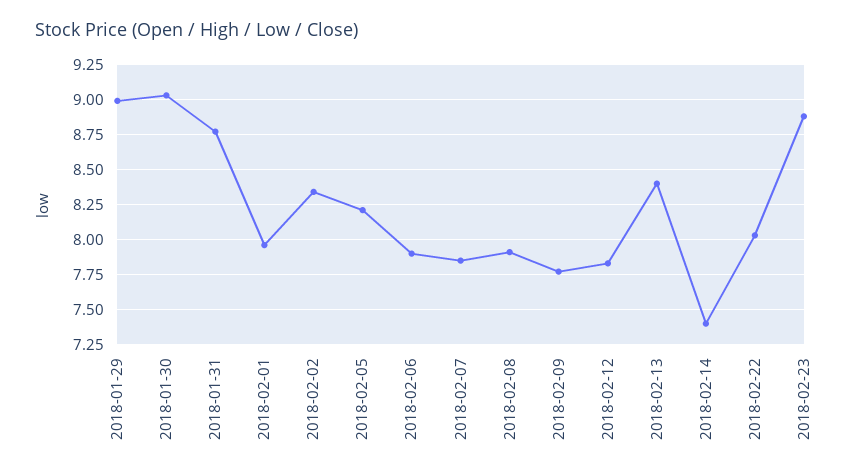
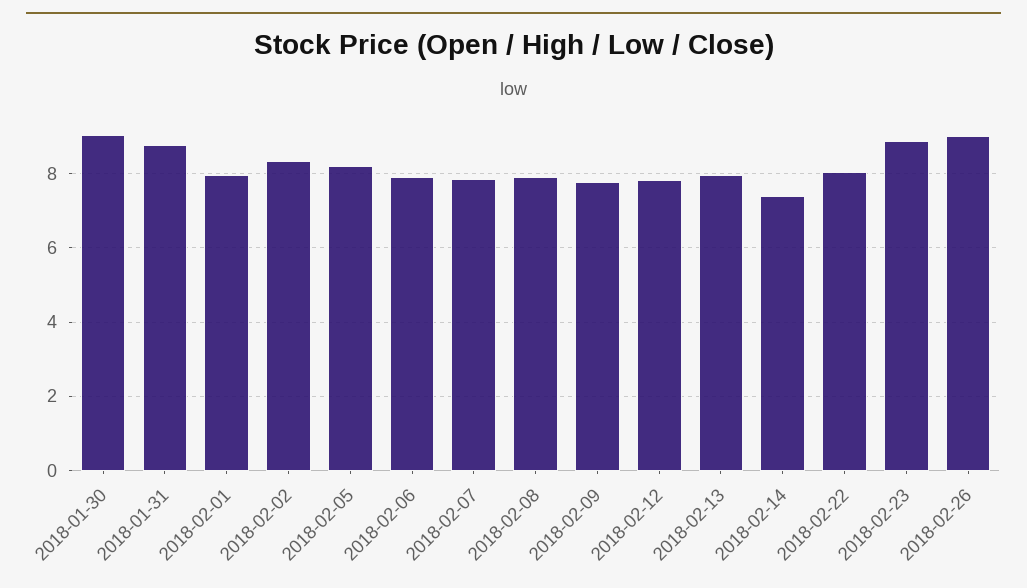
2018-01-29: 9 -> none
2018-02-13: 8.4 -> 8
2018-02-26: none -> 9

